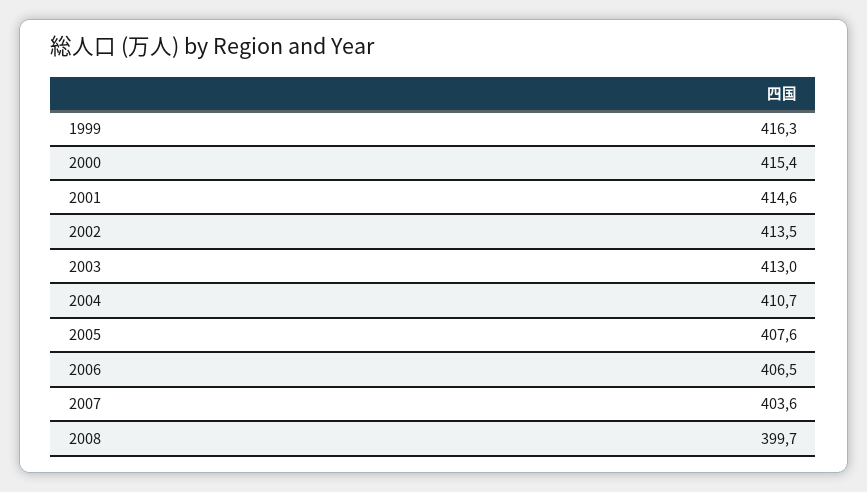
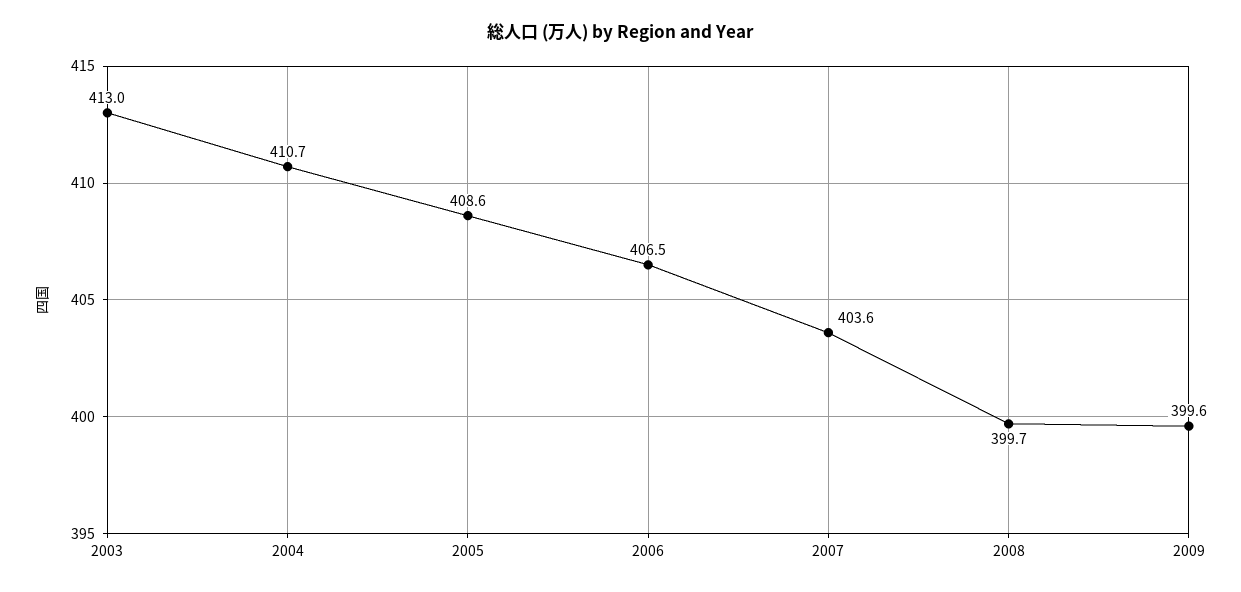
1999: 416.3 -> none
2000: 415.4 -> none
2001: 414.6 -> none
2002: 413.5 -> none
2005: 407.6 -> 408.6
2009: none -> 399.6

